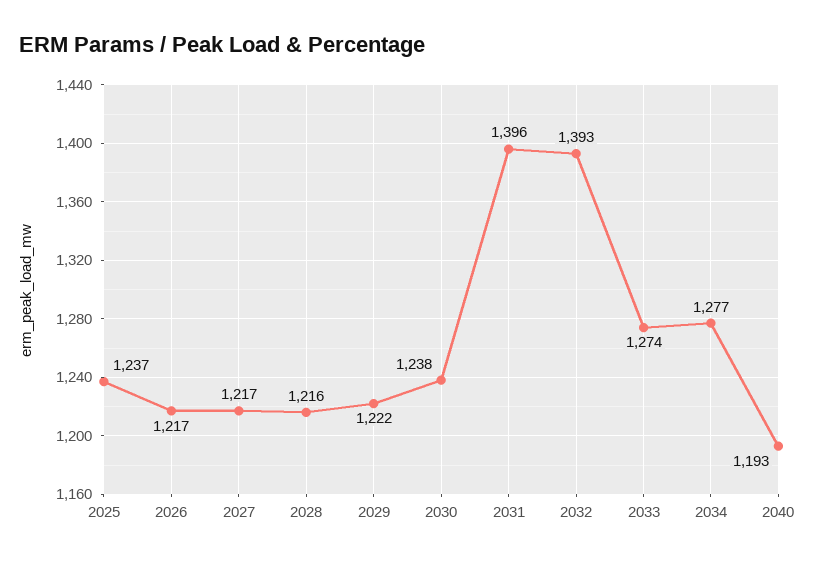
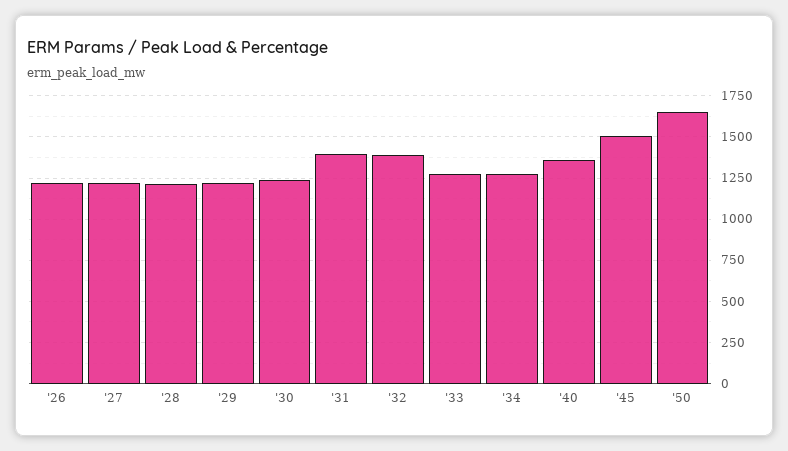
2025: 1237 -> none
2040: 1193 -> 1350
'45: none -> 1500
'50: none -> 1650

